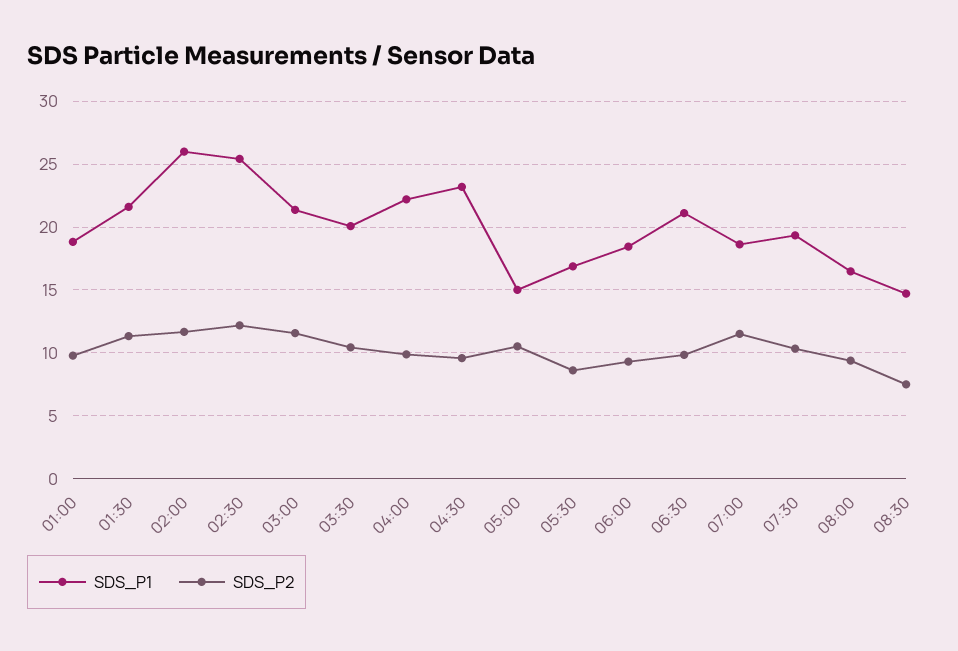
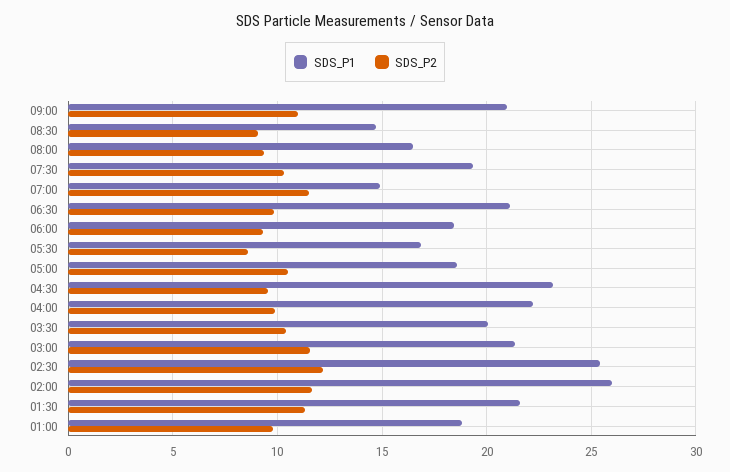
SDS_P1, 05:00: 15 -> 18.5
SDS_P1, 07:00: 18.5 -> 15
SDS_P2, 08:30: 7.5 -> 9
SDS_P1, 09:00: none -> 21
SDS_P2, 09:00: none -> 11

